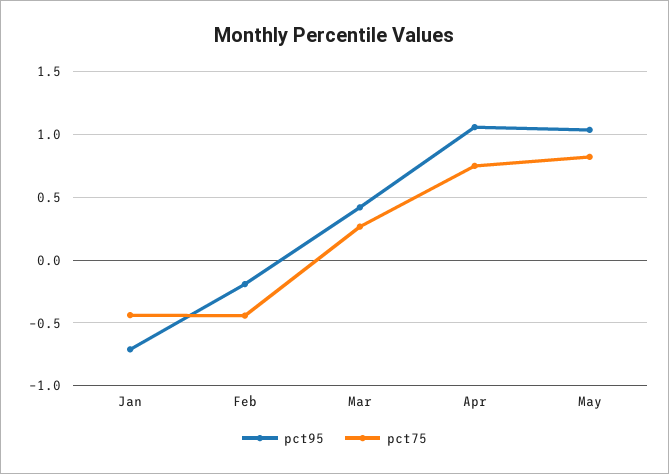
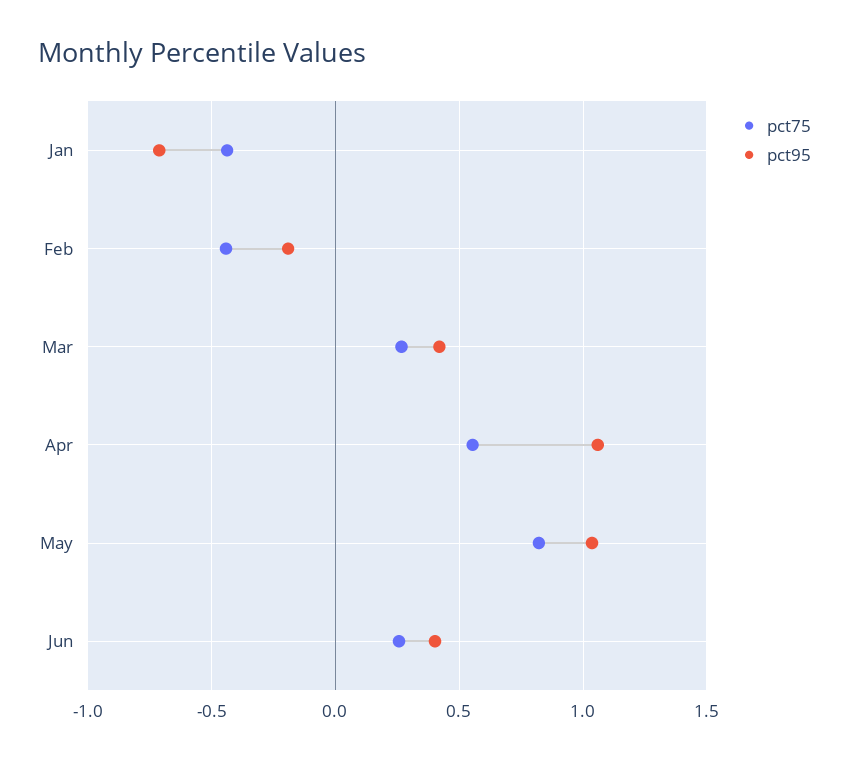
pct75, Apr: 0.75 -> 0.55
pct75, Jun: none -> 0.25
pct95, Jun: none -> 0.4

